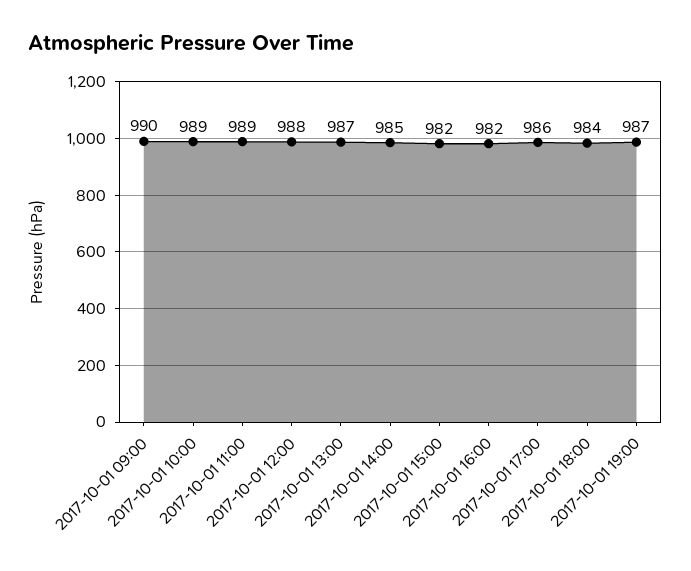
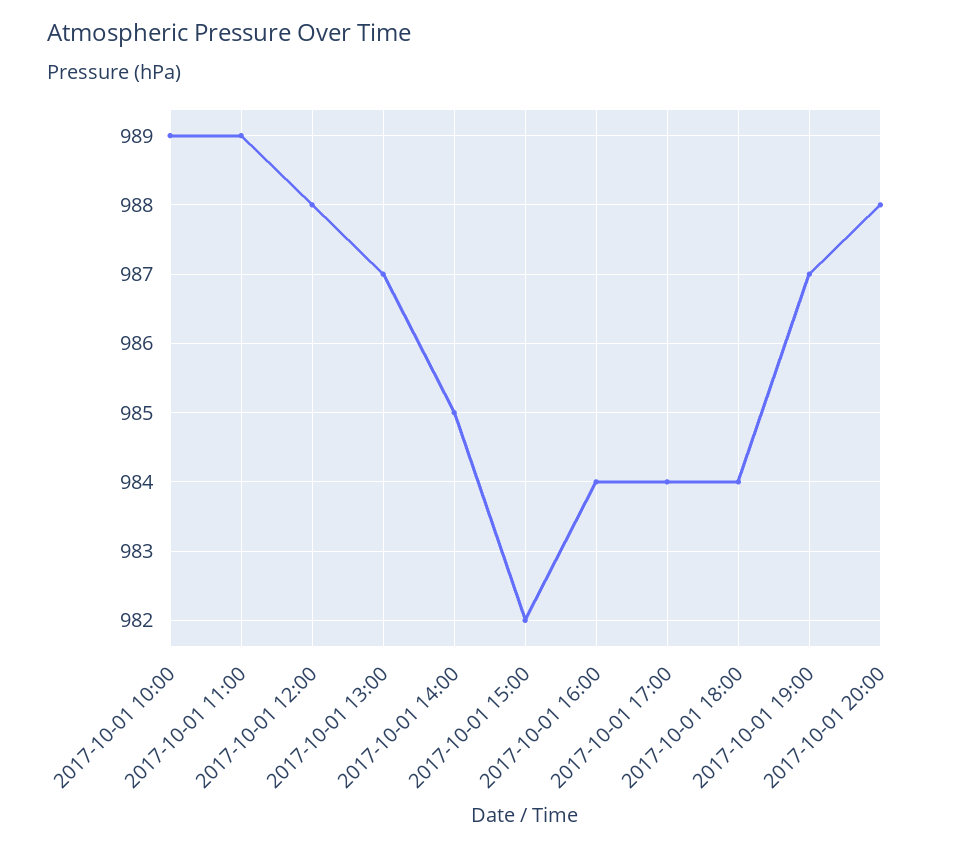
2017-10-01 09:00: 990 -> none
2017-10-01 16:00: 982 -> 984
2017-10-01 17:00: 986 -> 984
2017-10-01 20:00: none -> 988

